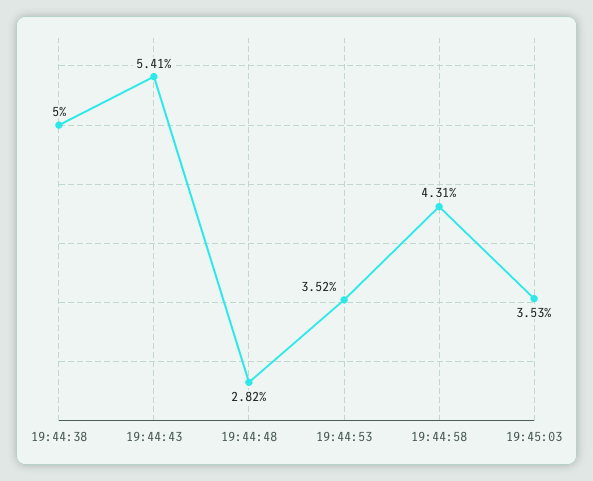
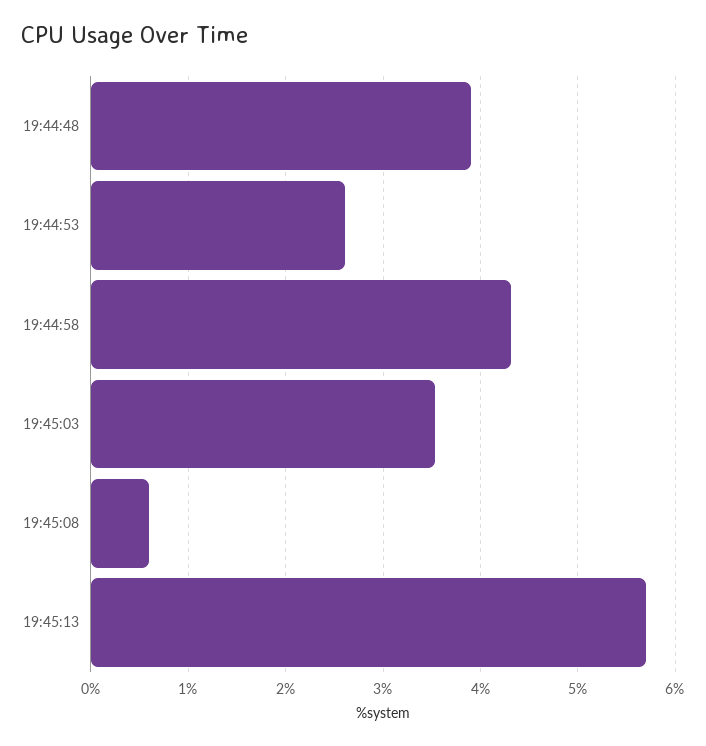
19:44:38: 5 -> none
19:44:43: 5.41 -> none
19:44:48: 2.82 -> 3.9
19:44:53: 3.52 -> 2.6
19:45:08: none -> 0.6
19:45:13: none -> 5.7

